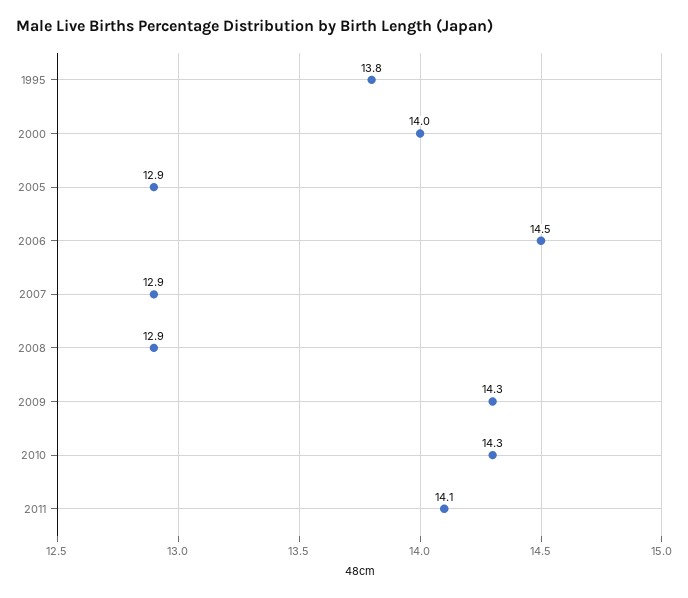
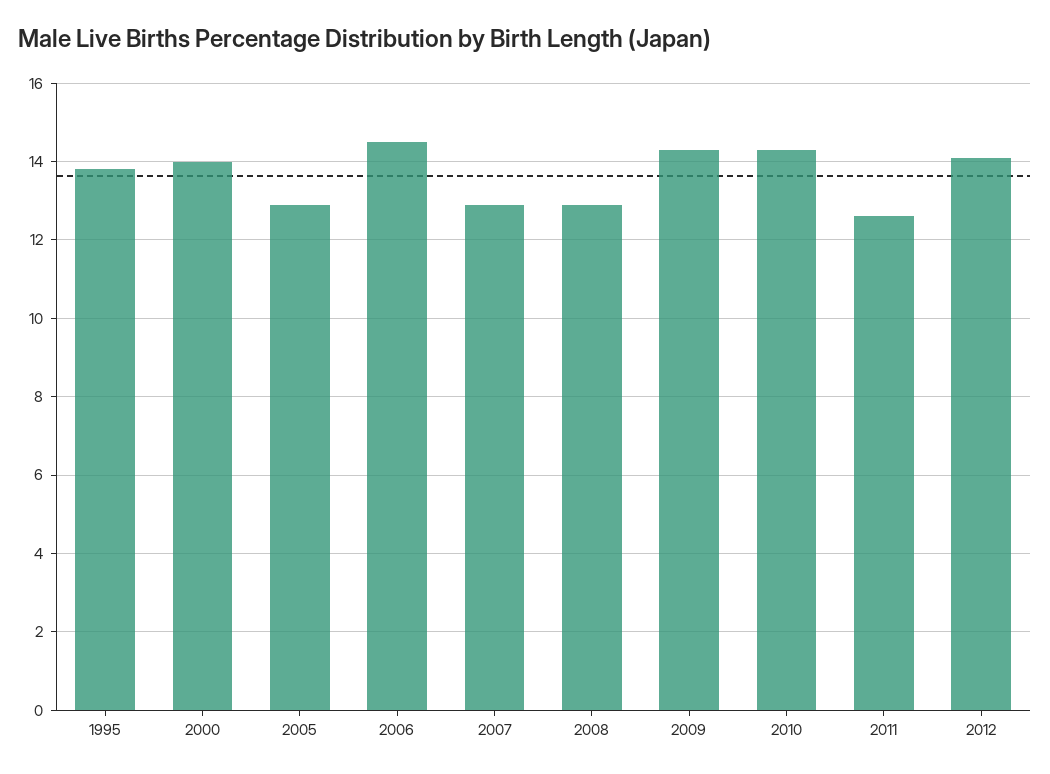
2011: 14.1 -> 12.5
2012: none -> 14

